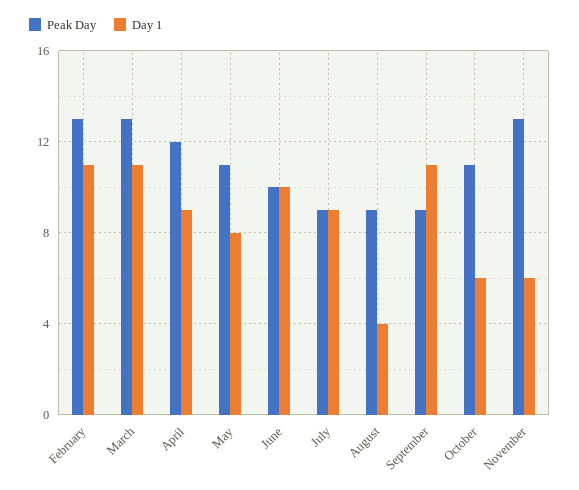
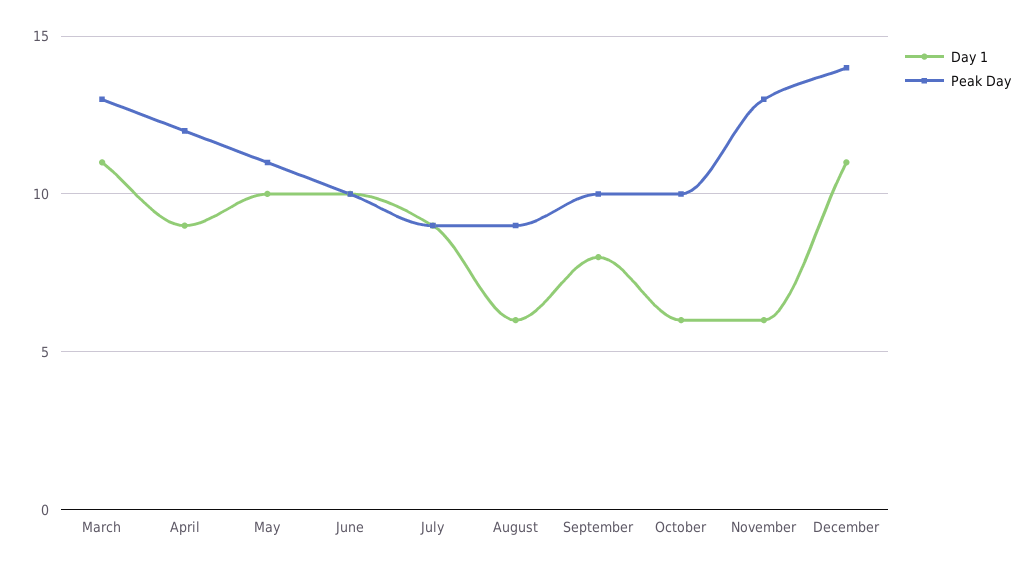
Peak Day, February: 13 -> none
Day 1, February: 11 -> none
Day 1, May: 8 -> 10
Day 1, August: 4 -> 6
Peak Day, September: 9 -> 10
Day 1, September: 11 -> 8
Peak Day, October: 11 -> 10
Day 1, December: none -> 11
Peak Day, December: none -> 14

